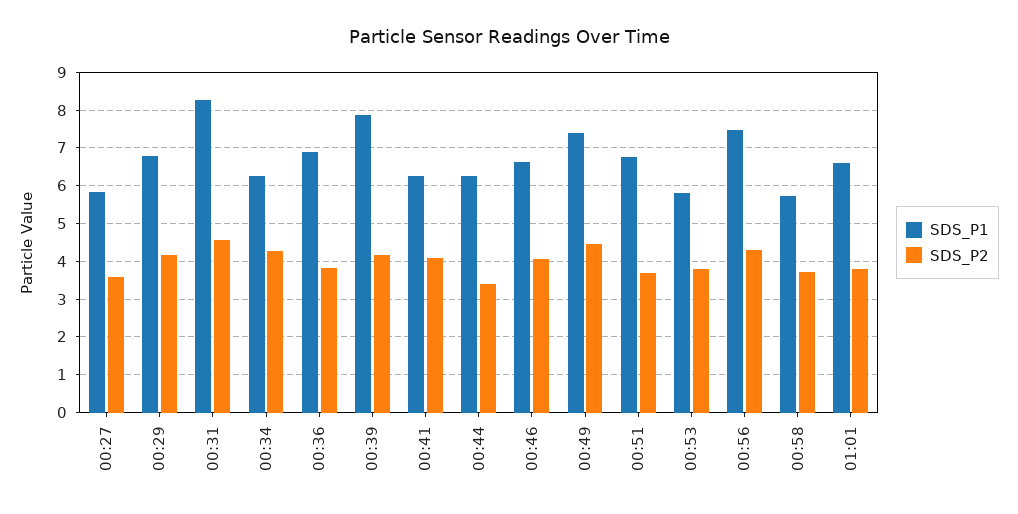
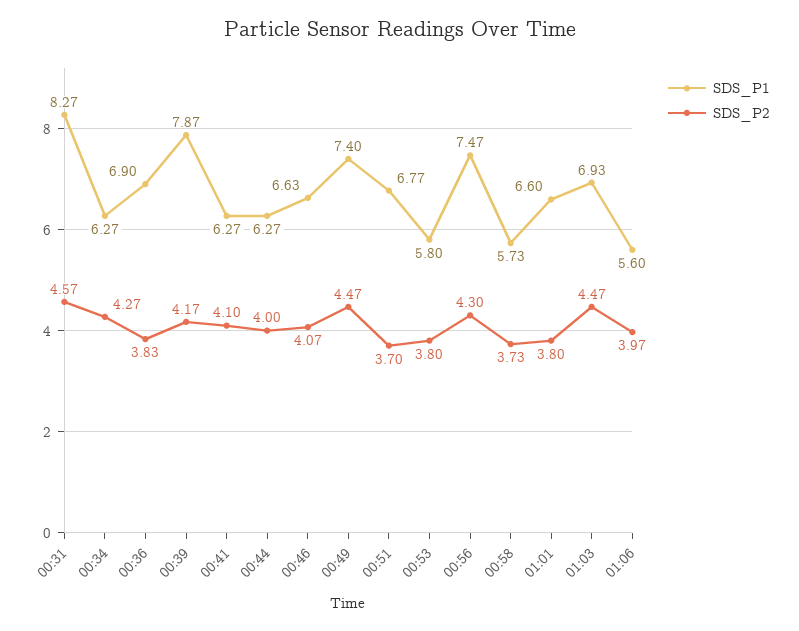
SDS_P1, 00:27: 5.8 -> none
SDS_P2, 00:27: 3.6 -> none
SDS_P1, 00:29: 6.8 -> none
SDS_P2, 00:29: 4.2 -> none
SDS_P2, 00:44: 3.4 -> 4
SDS_P1, 01:03: none -> 6.93
SDS_P2, 01:03: none -> 4.47
SDS_P1, 01:06: none -> 5.6
SDS_P2, 01:06: none -> 3.97

